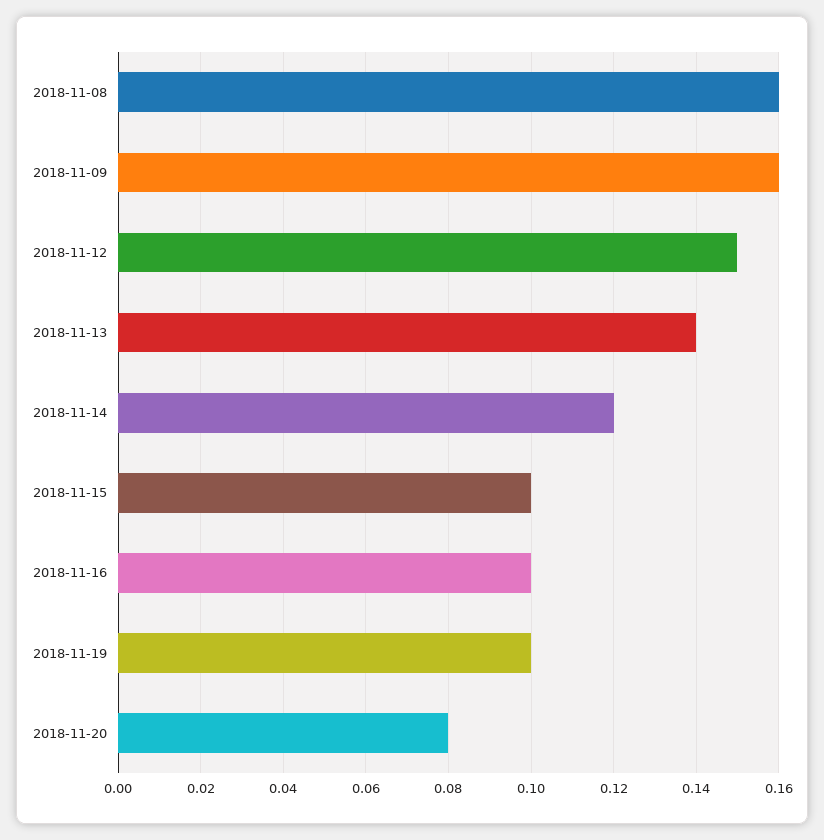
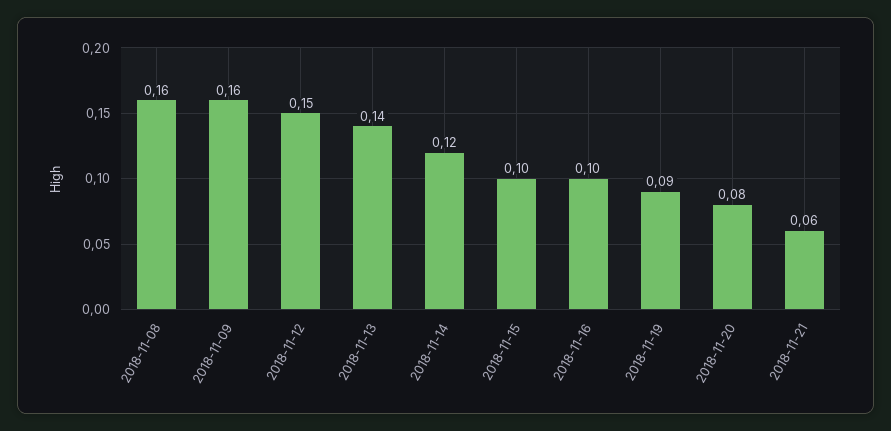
2018-11-19: 0.1 -> 0.09
2018-11-21: none -> 0.06

